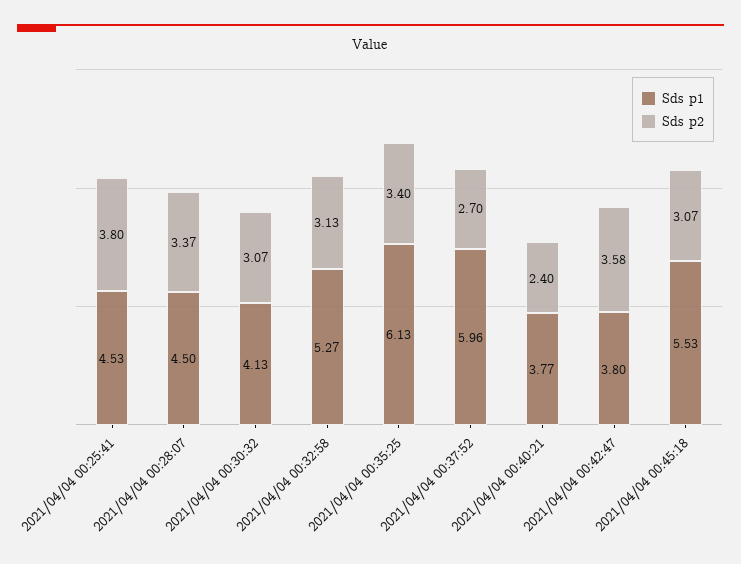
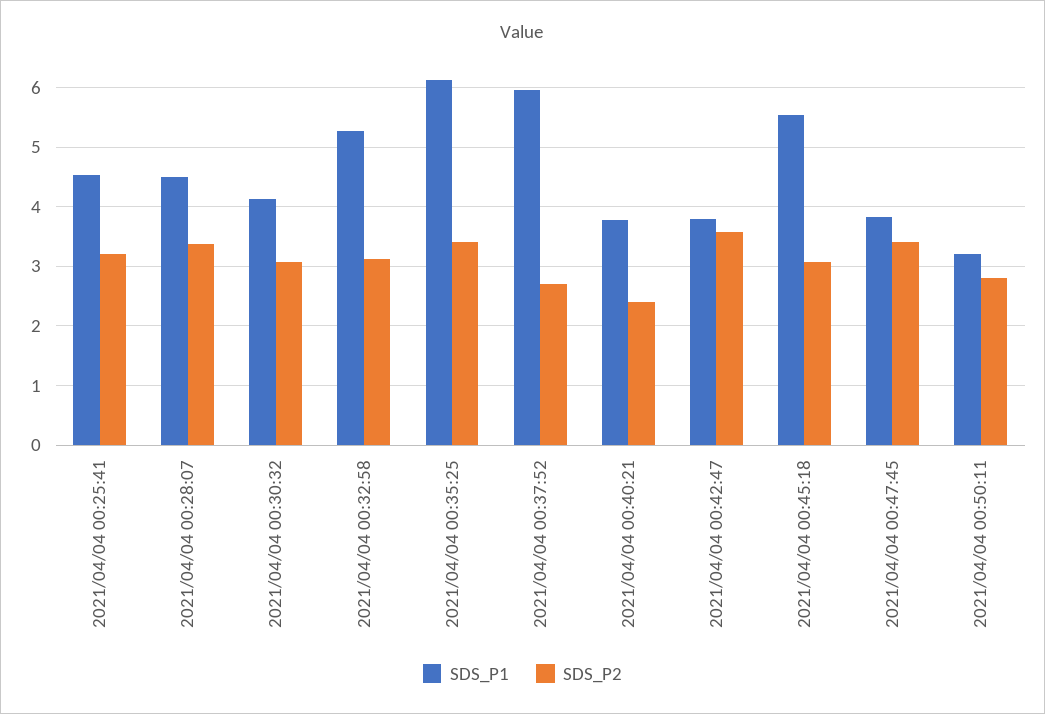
Sds p2, 2021/04/04 00:25:41: 3.8 -> 3.2
Sds p1, 2021/04/04 00:47:45: none -> 3.8
Sds p2, 2021/04/04 00:47:45: none -> 3.4
Sds p1, 2021/04/04 00:50:11: none -> 3.2
Sds p2, 2021/04/04 00:50:11: none -> 2.8

